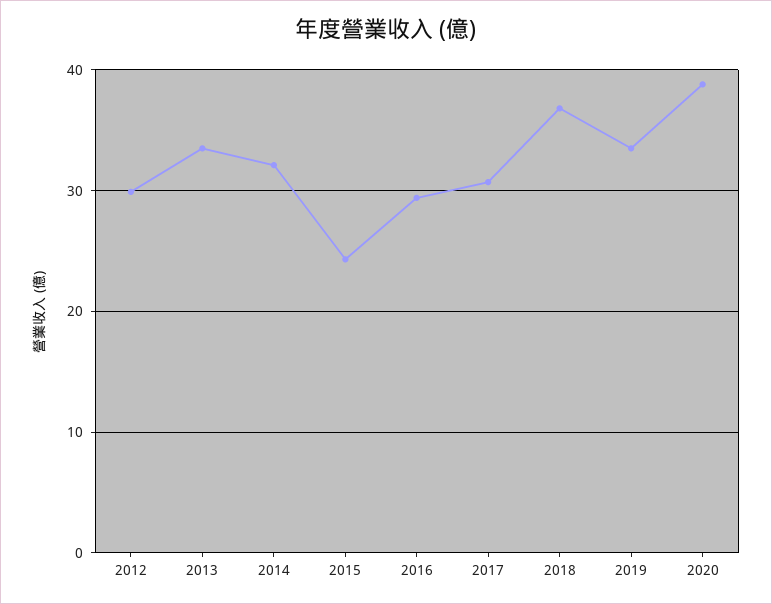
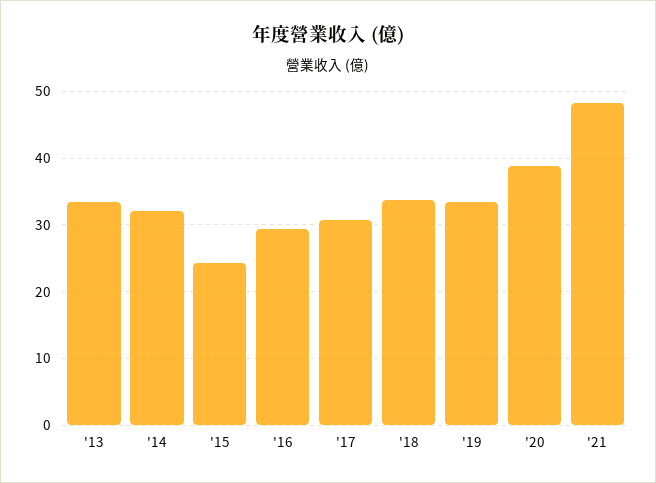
2012: 30 -> none
2018: 37 -> 34
'21: none -> 48

